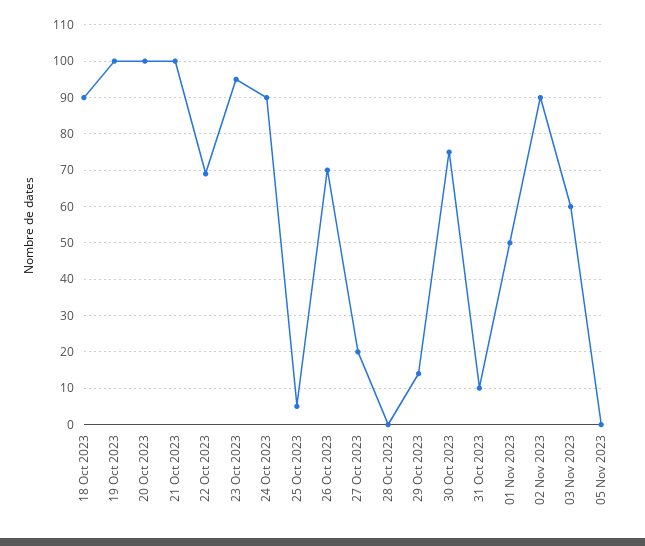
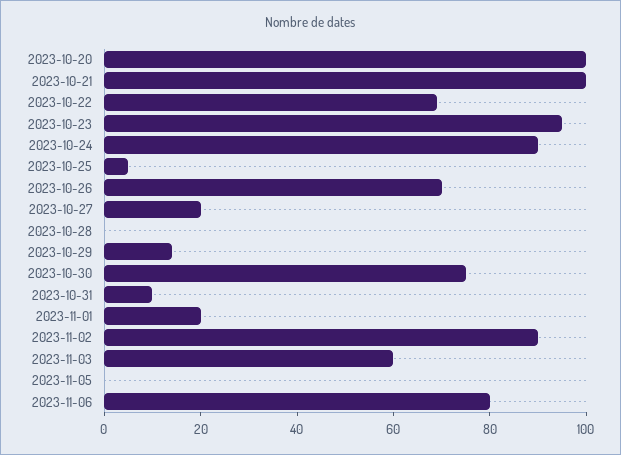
18 Oct 2023: 90 -> none
19 Oct 2023: 100 -> none
01 Nov 2023: 50 -> 20
2023-11-06: none -> 80

